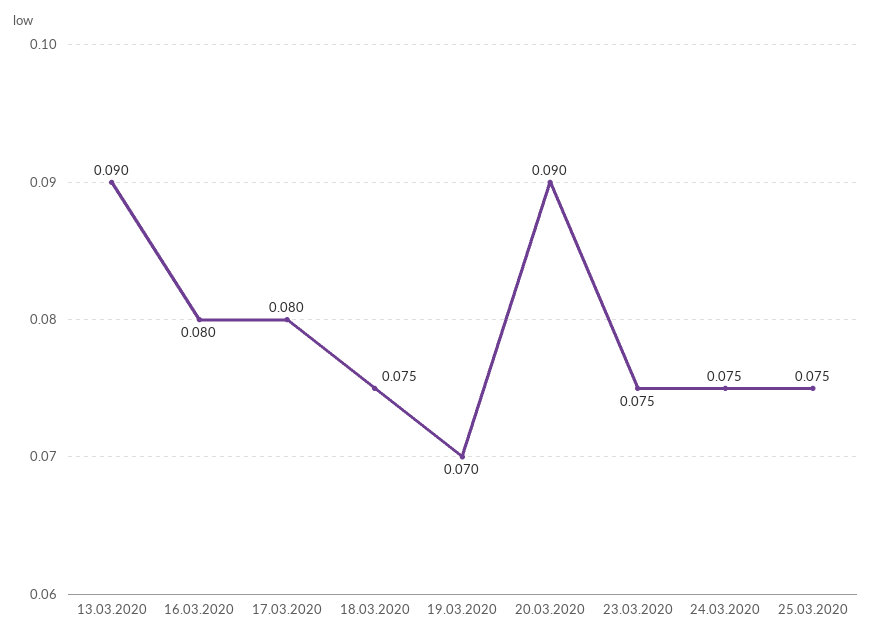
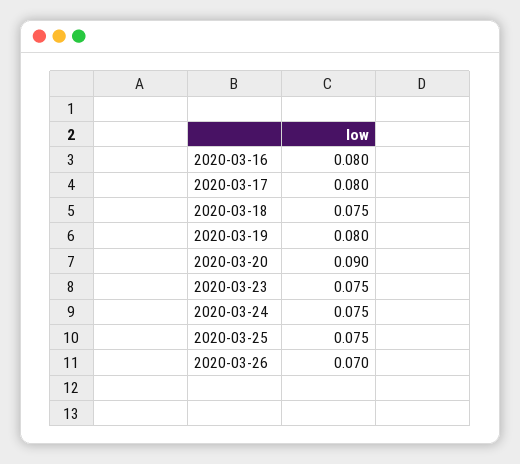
13.03.2020: 0.09 -> none
19.03.2020: 0.07 -> 0.08
2020-03-26: none -> 0.07

